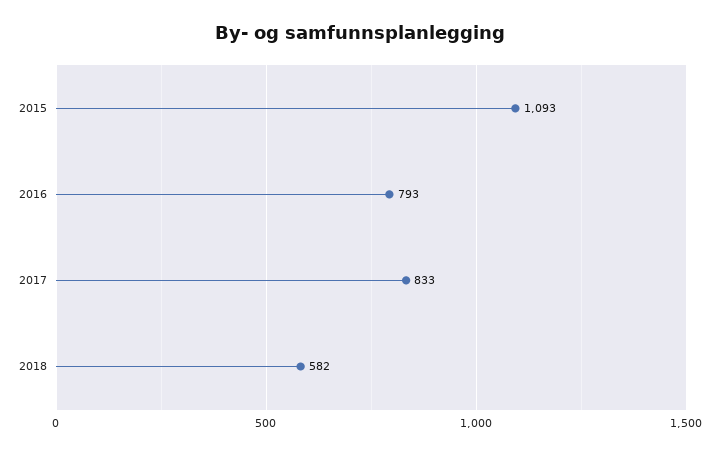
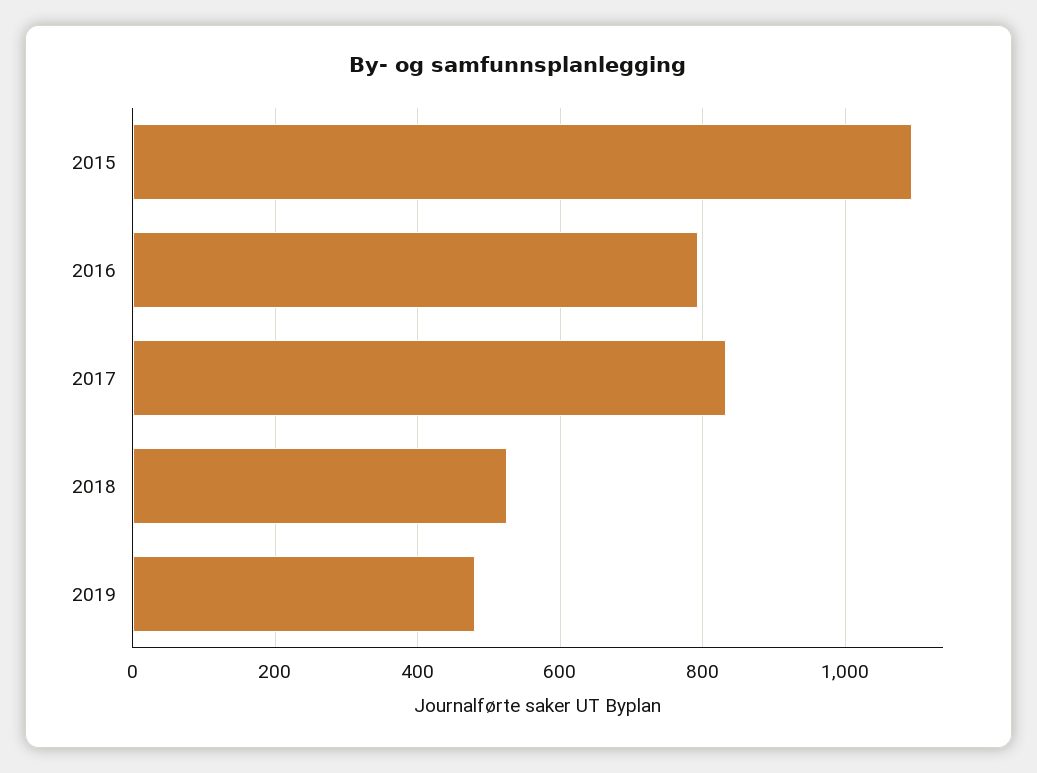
2018: 582 -> 520
2019: none -> 480

